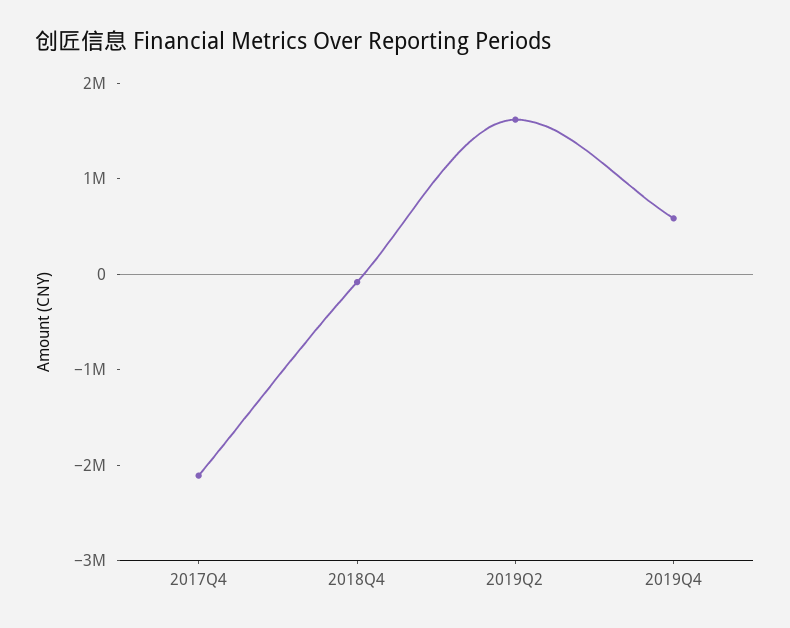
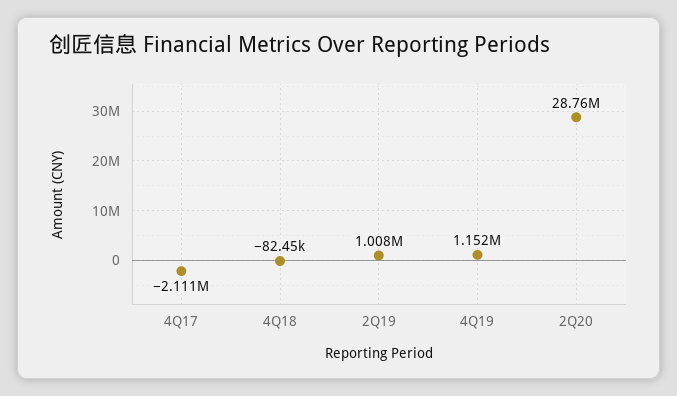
2019Q2: 1600000 -> 1008000
2019Q4: 600000 -> 1152000
2Q20: none -> 28760000

